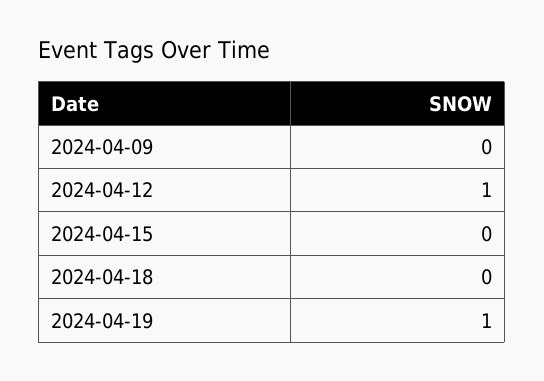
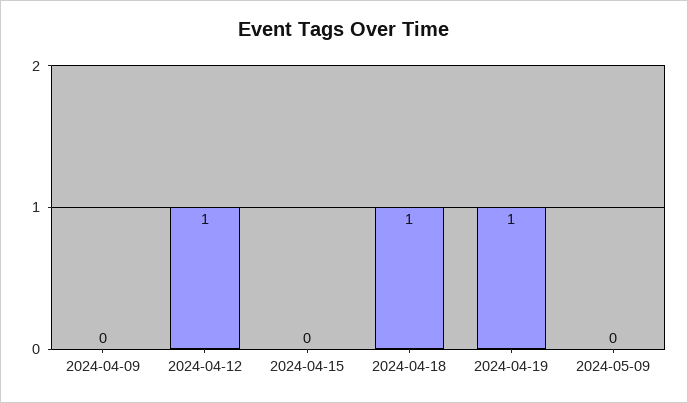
2024-04-18: 0 -> 1
2024-05-09: none -> 0

